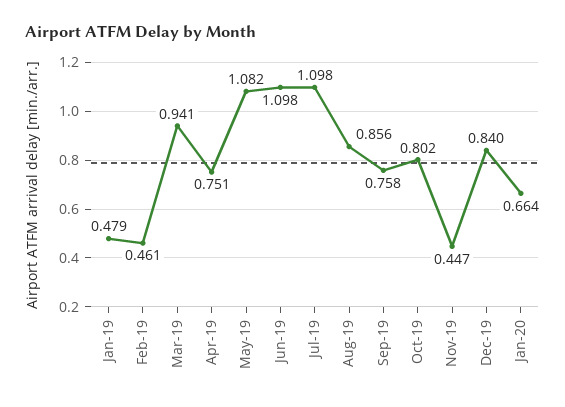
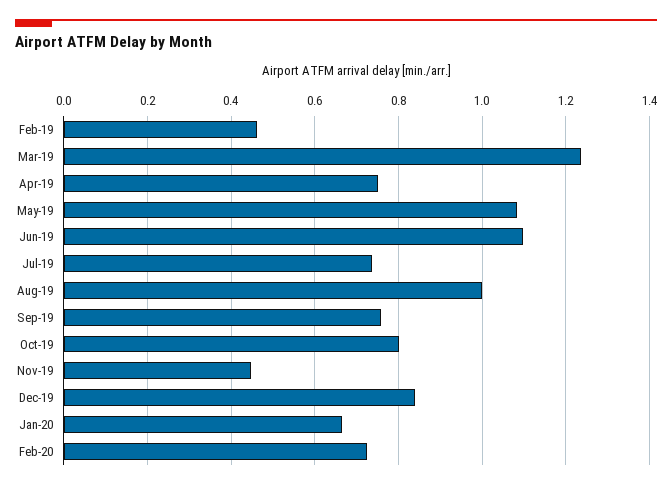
Jan-19: 0.479 -> none
Mar-19: 0.941 -> 1.24
Jul-19: 1.098 -> 0.74
Aug-19: 0.856 -> 1
Feb-20: none -> 0.72

